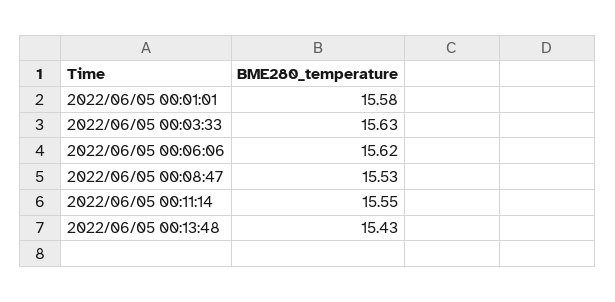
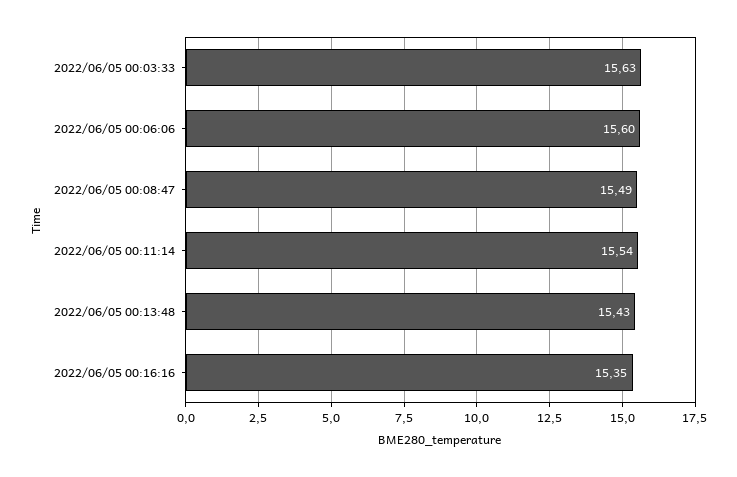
2022/06/05 00:01:01: 15.58 -> none
2022/06/05 00:06:06: 15.62 -> 15.6
2022/06/05 00:08:47: 15.53 -> 15.49
2022/06/05 00:11:14: 15.55 -> 15.54
2022/06/05 00:16:16: none -> 15.35

